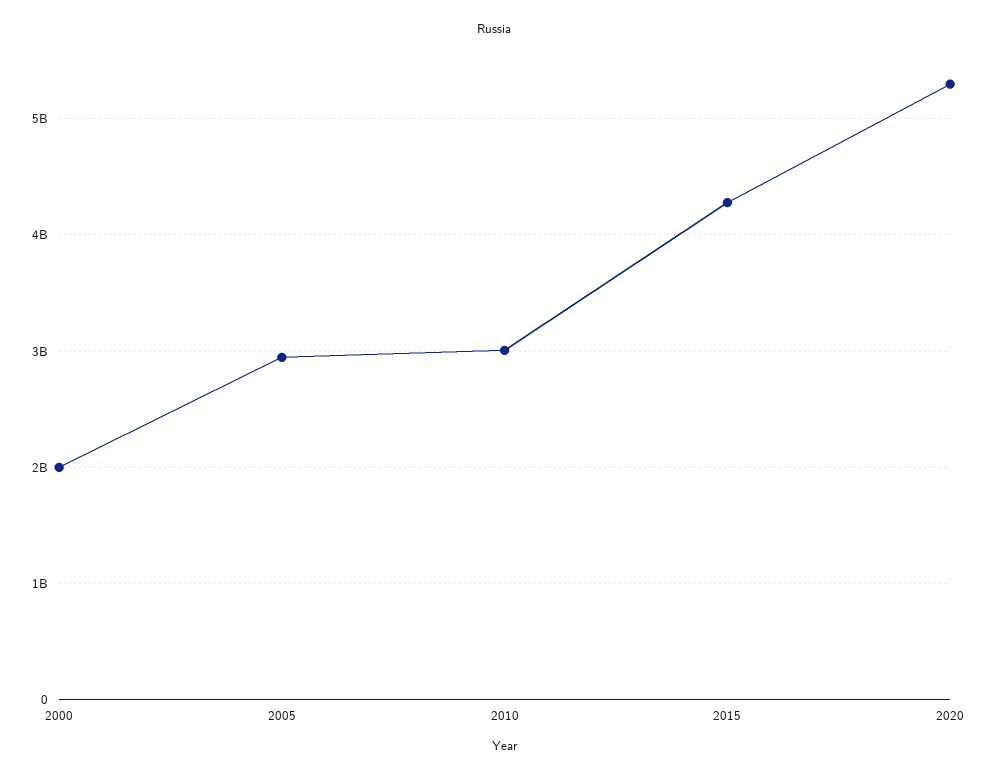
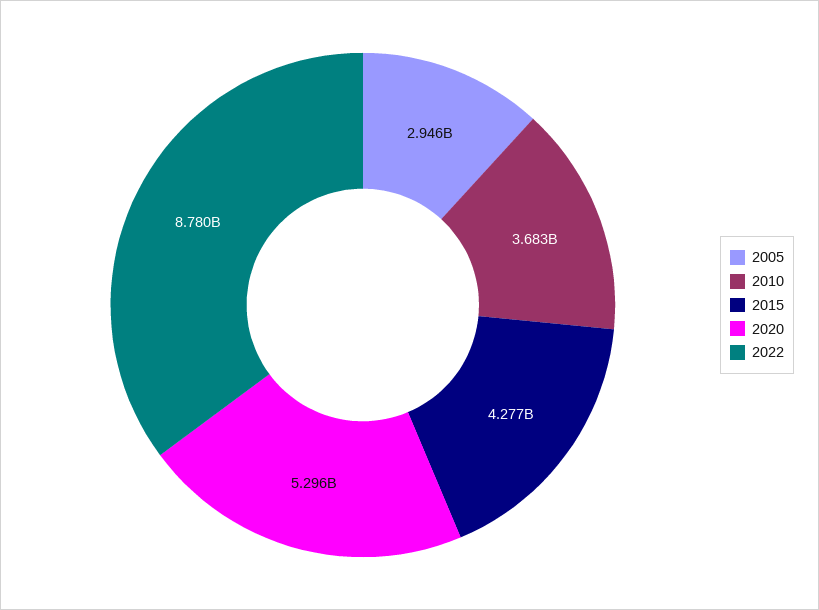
2000: 2000000000 -> none
2010: 3000000000 -> 3683000000
2022: none -> 8780000000

